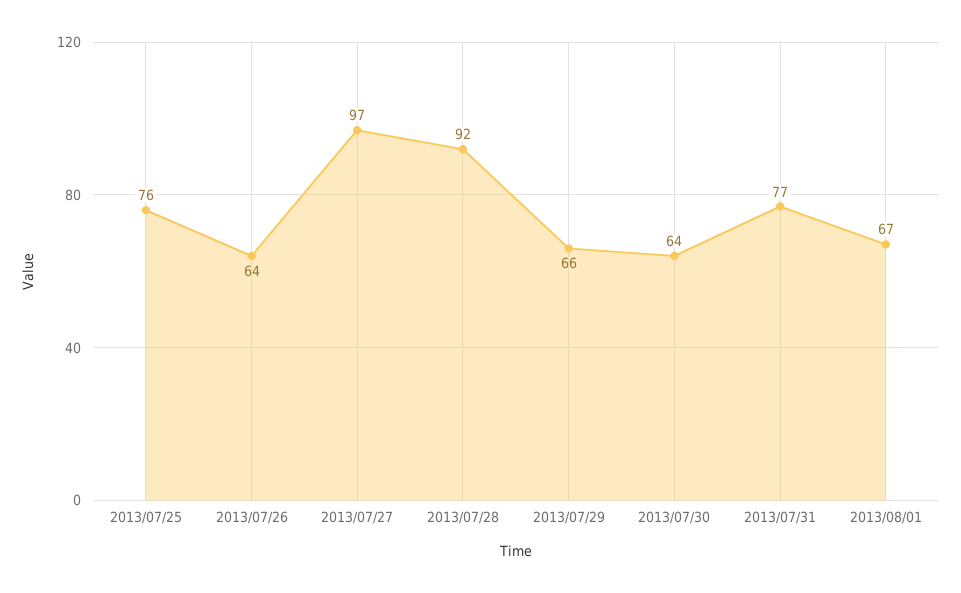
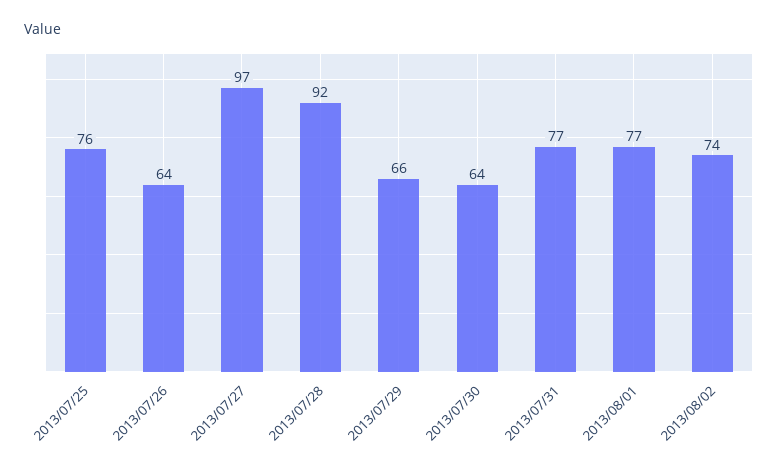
2013/08/01: 67 -> 77
2013/08/02: none -> 74

